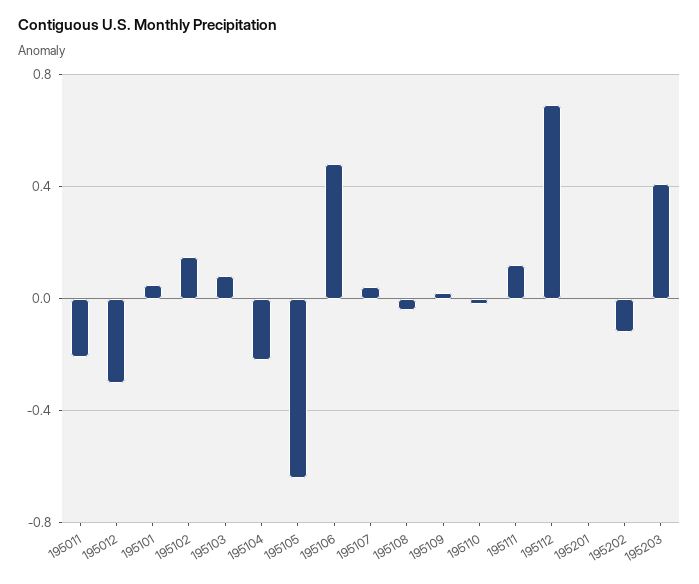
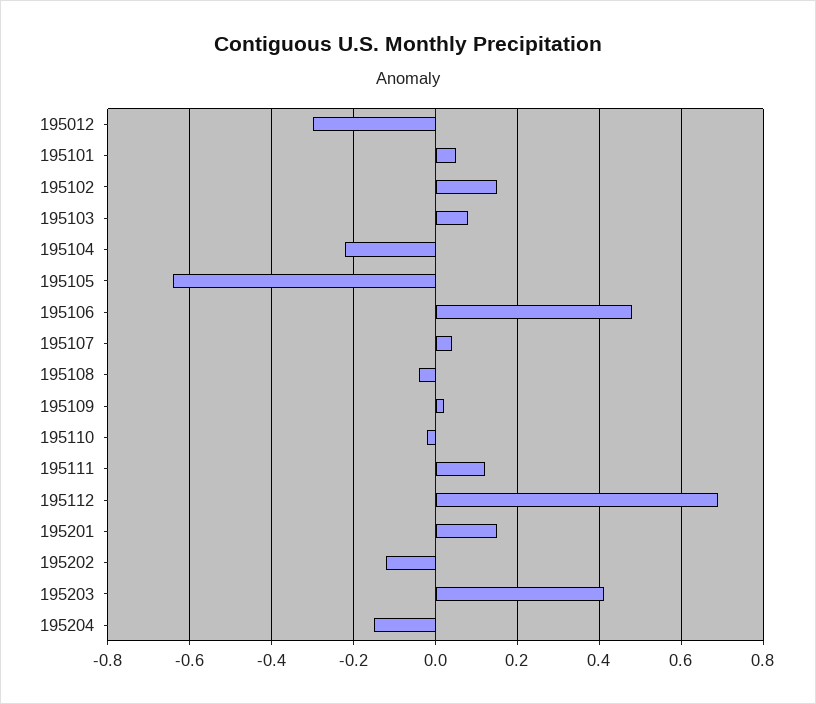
195011: -0.2 -> none
195201: 0 -> 0.15
195204: none -> -0.15

